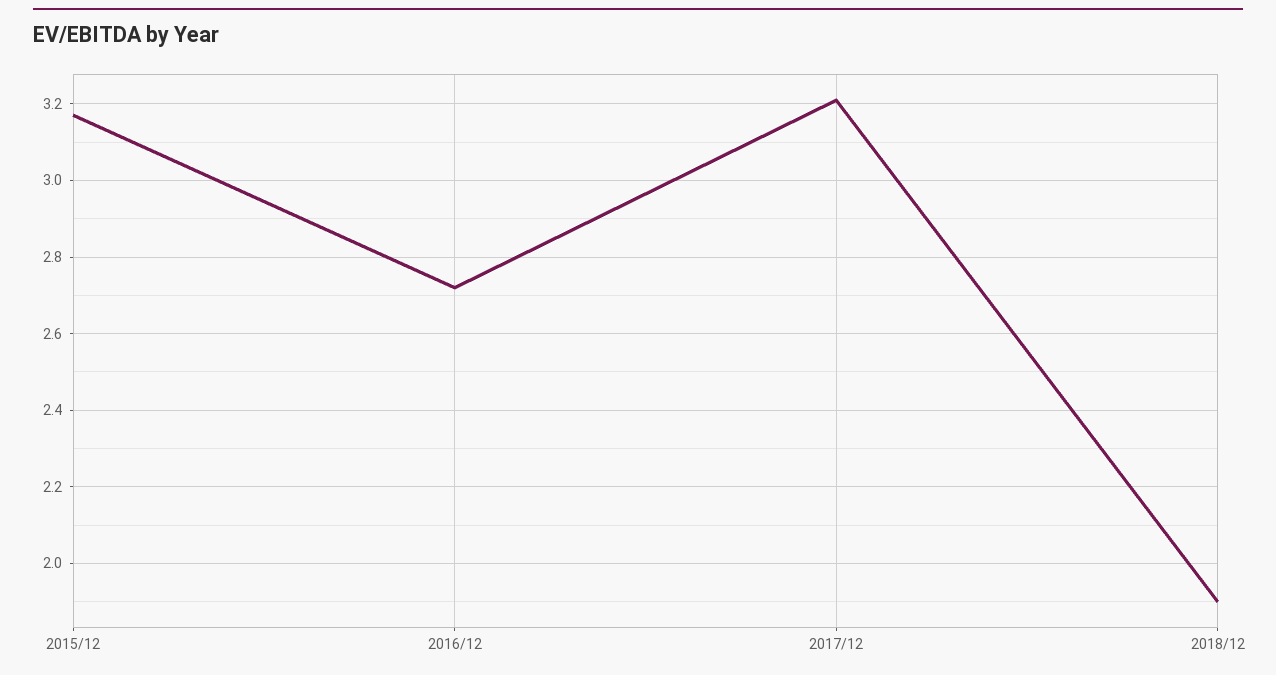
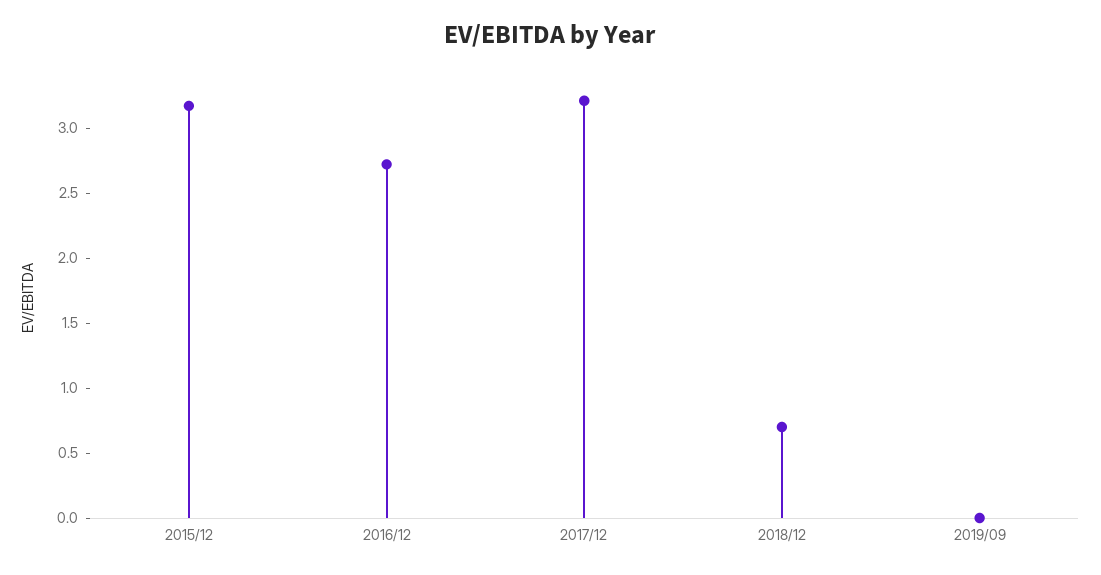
2018/12: 1.9 -> 0.7
2019/09: none -> 0

